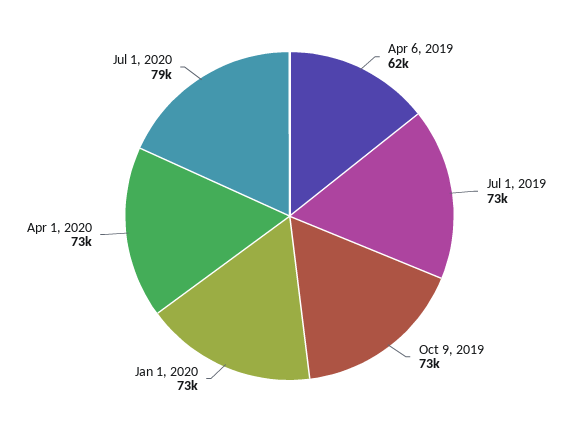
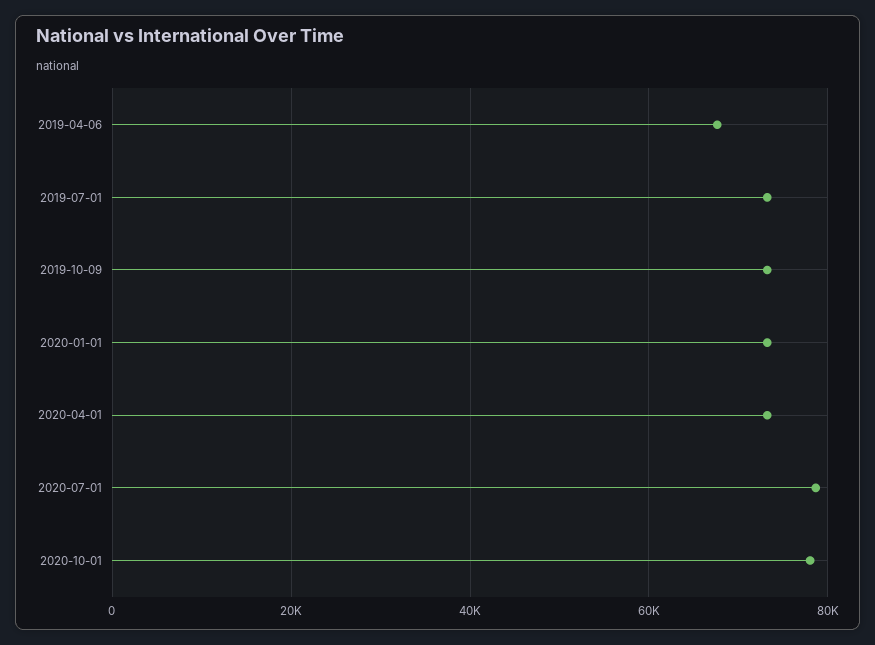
Apr 6, 2019: 62000 -> 68000
2020-10-01: none -> 78000

